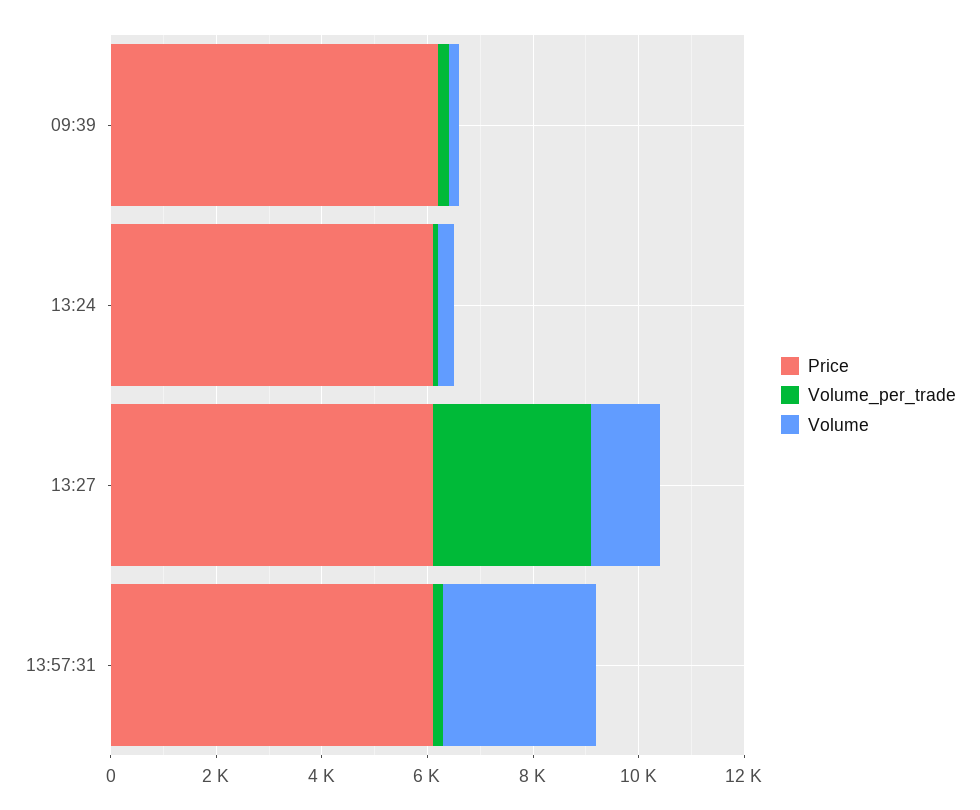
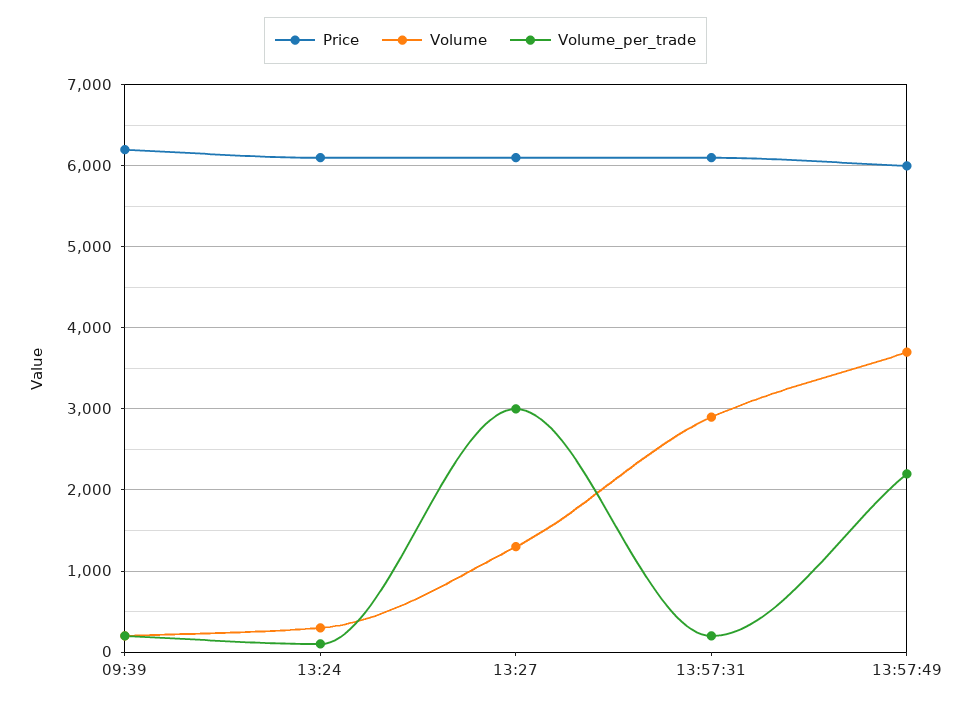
Price, 13:57:49: none -> 6000
Volume, 13:57:49: none -> 3700
Volume_per_trade, 13:57:49: none -> 2200

